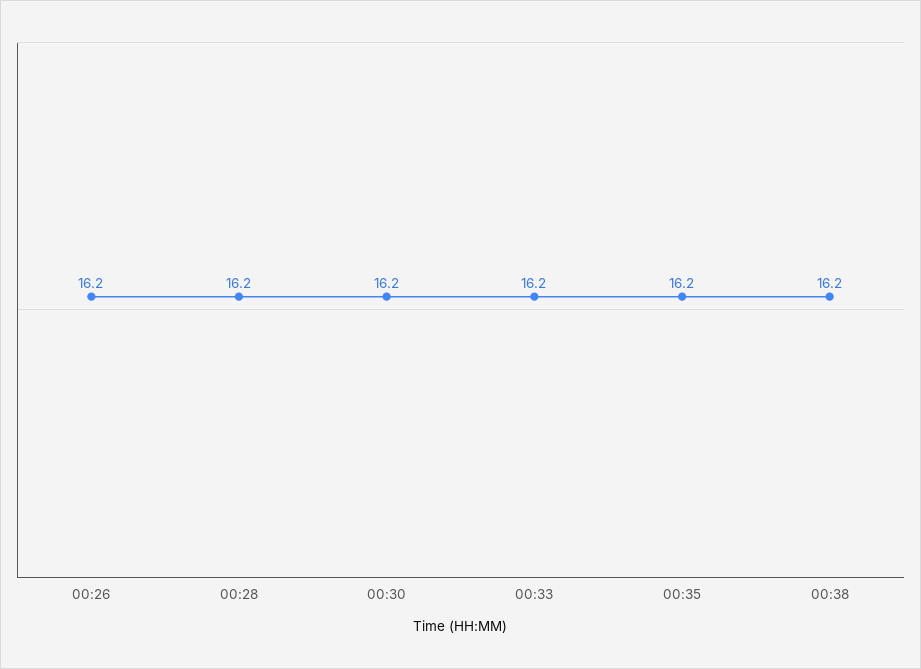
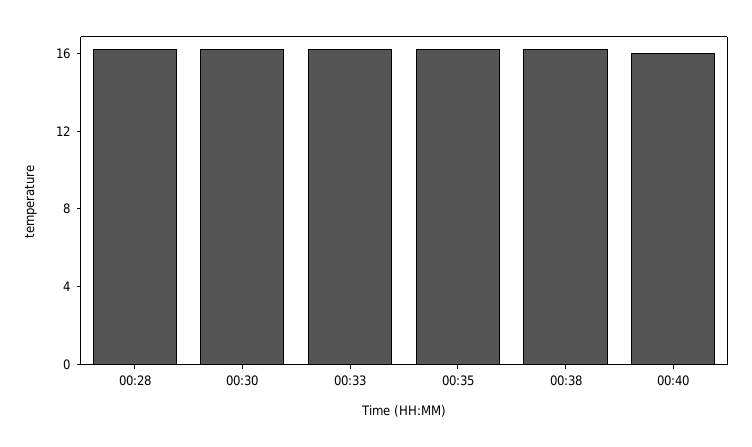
00:26: 16.2 -> none
00:40: none -> 16

